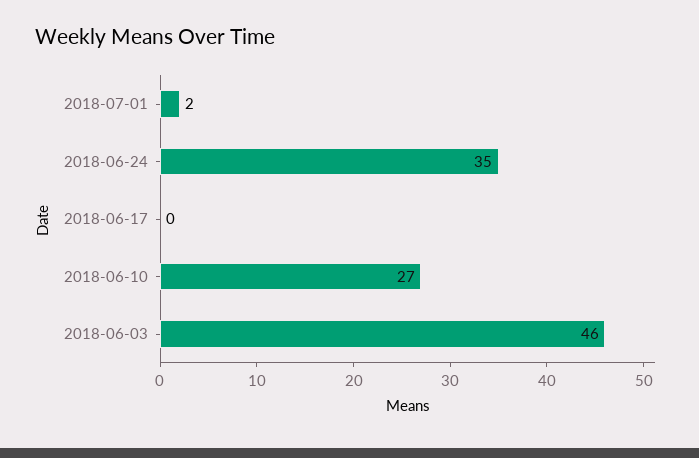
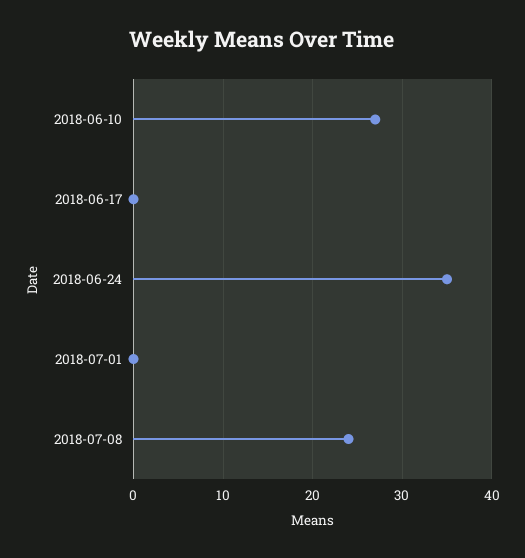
2018-07-01: 2 -> 0
2018-06-03: 46 -> none
2018-07-08: none -> 24

